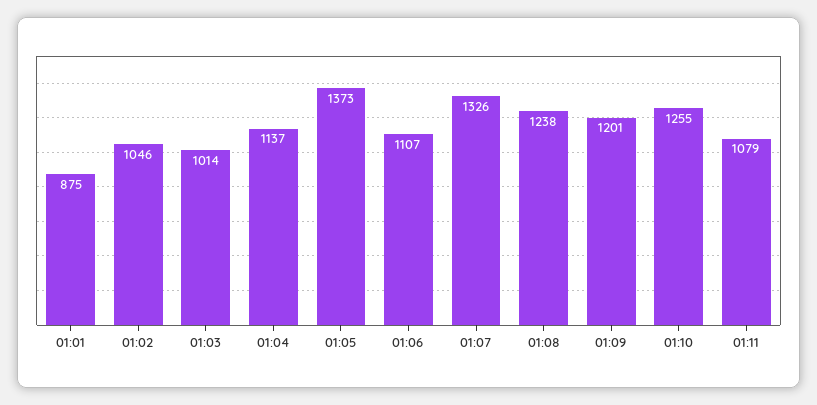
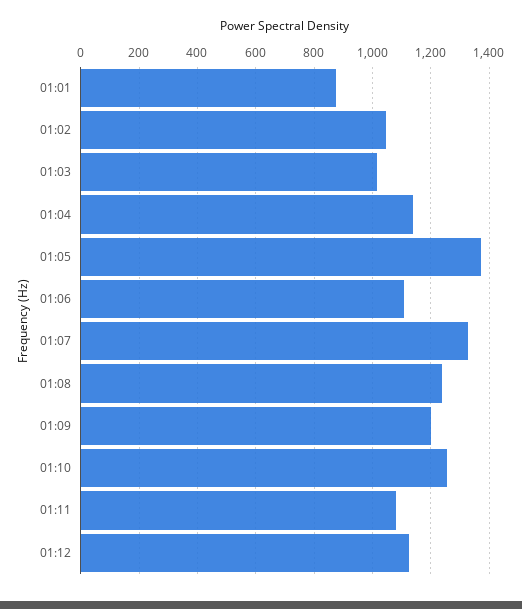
01:12: none -> 1125

